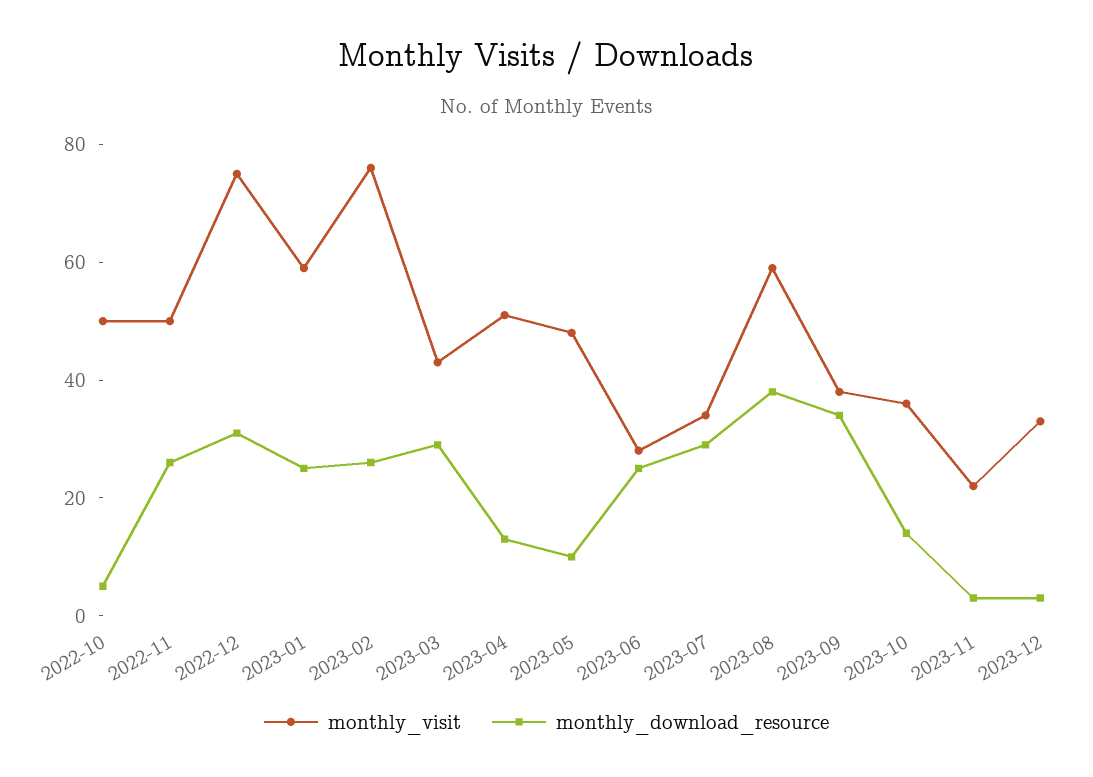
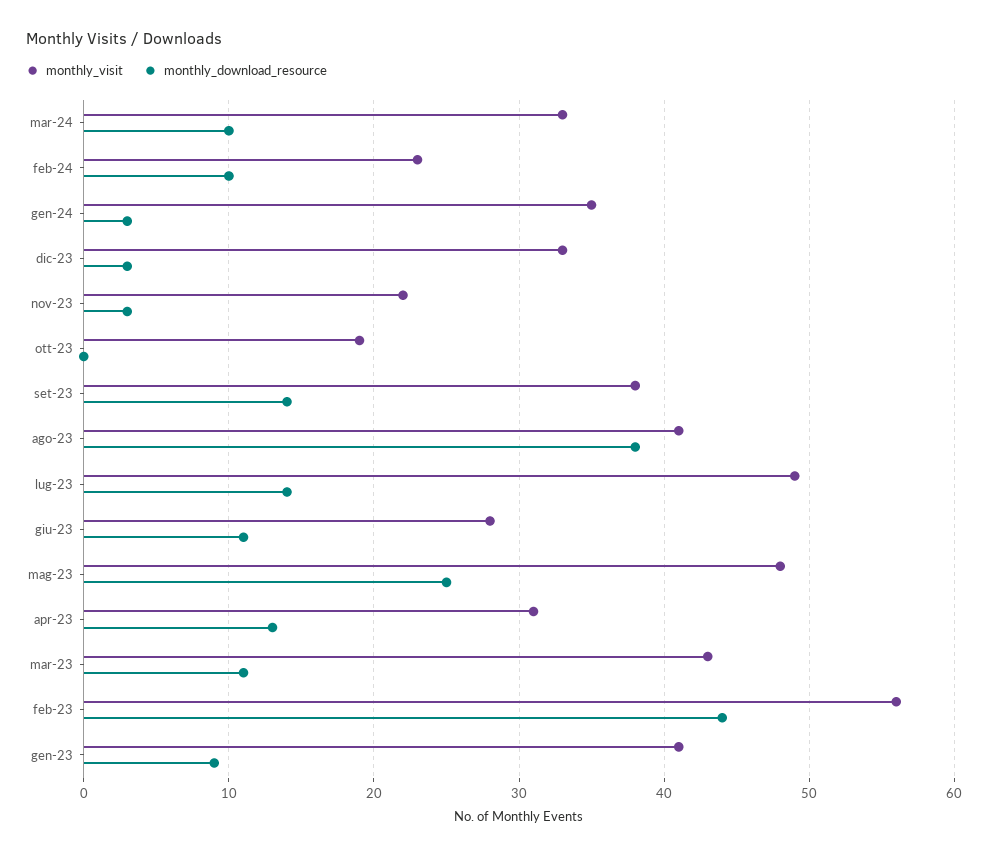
monthly_visit, 2022-10: 50 -> none
monthly_download_resource, 2022-10: 5 -> none
monthly_visit, 2022-11: 50 -> none
monthly_download_resource, 2022-11: 25 -> none
monthly_visit, 2022-12: 75 -> none
monthly_download_resource, 2022-12: 30 -> none
monthly_visit, 2023-01: 60 -> 41
monthly_download_resource, 2023-01: 25 -> 9
monthly_visit, 2023-02: 75 -> 56
monthly_download_resource, 2023-02: 25 -> 44
monthly_download_resource, 2023-03: 30 -> 11
monthly_visit, 2023-04: 50 -> 31
monthly_download_resource, 2023-05: 10 -> 25
monthly_download_resource, 2023-06: 25 -> 11
monthly_visit, 2023-07: 35 -> 49
monthly_download_resource, 2023-07: 30 -> 14
monthly_visit, 2023-08: 60 -> 41
monthly_download_resource, 2023-09: 35 -> 14
monthly_visit, 2023-10: 35 -> 19
monthly_download_resource, 2023-10: 15 -> 0
monthly_visit, mar-24: none -> 33
monthly_download_resource, mar-24: none -> 10
monthly_visit, feb-24: none -> 23
monthly_download_resource, feb-24: none -> 10
monthly_visit, gen-24: none -> 35
monthly_download_resource, gen-24: none -> 3

